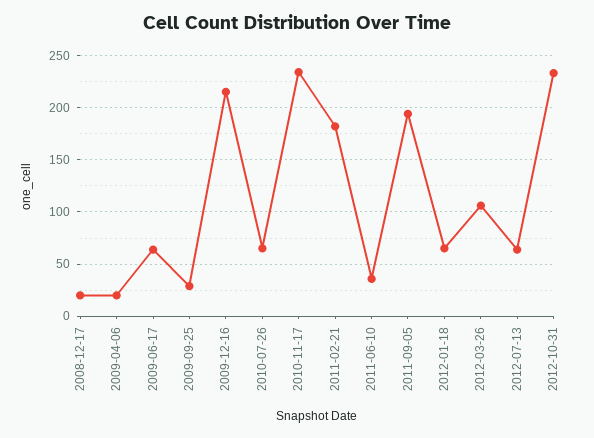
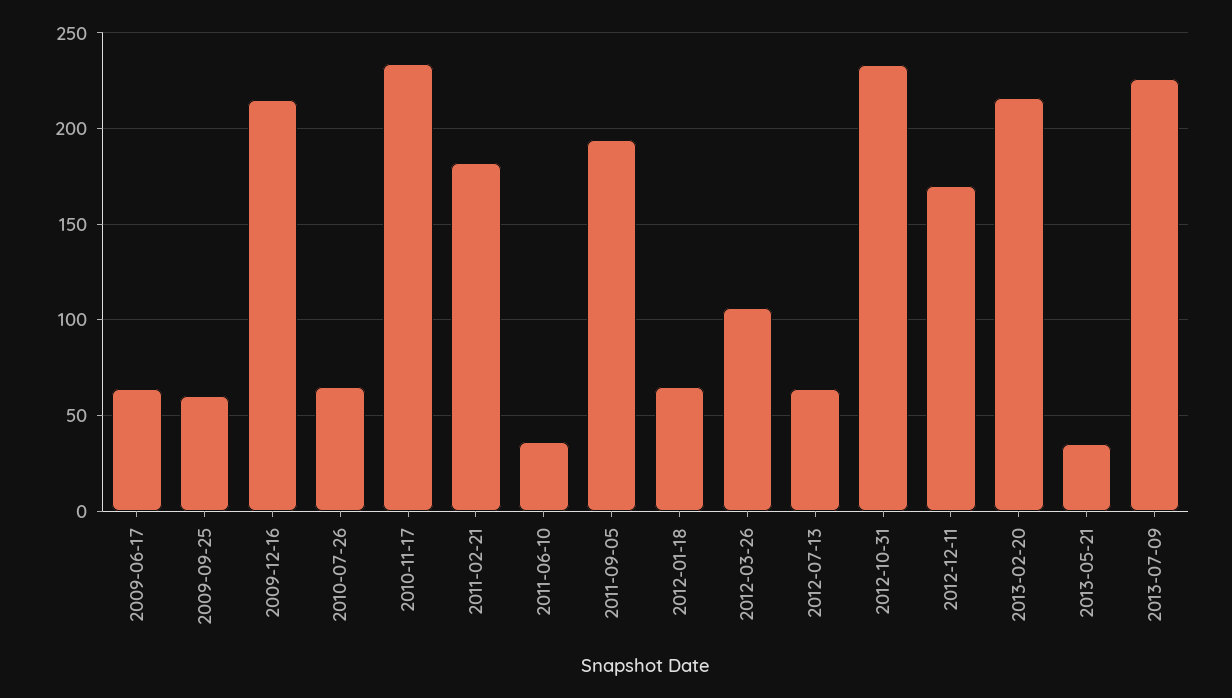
2008-12-17: 20 -> none
2009-04-06: 20 -> none
2009-09-25: 30 -> 60
2012-12-11: none -> 170
2013-02-20: none -> 215
2013-05-21: none -> 35
2013-07-09: none -> 225

